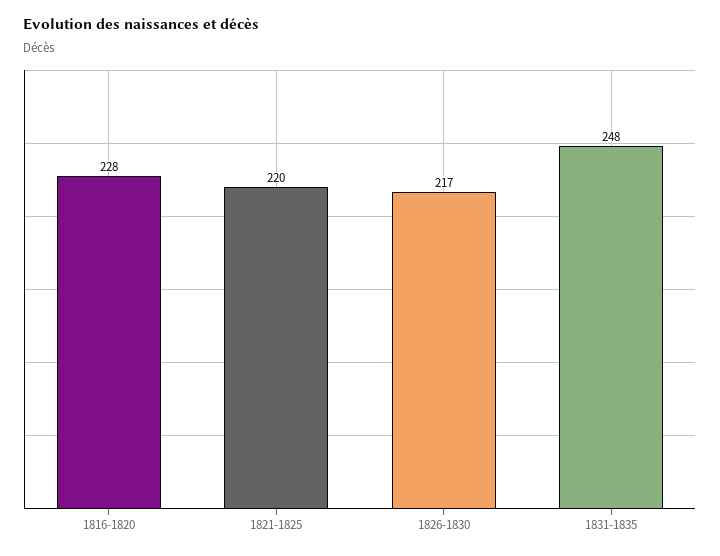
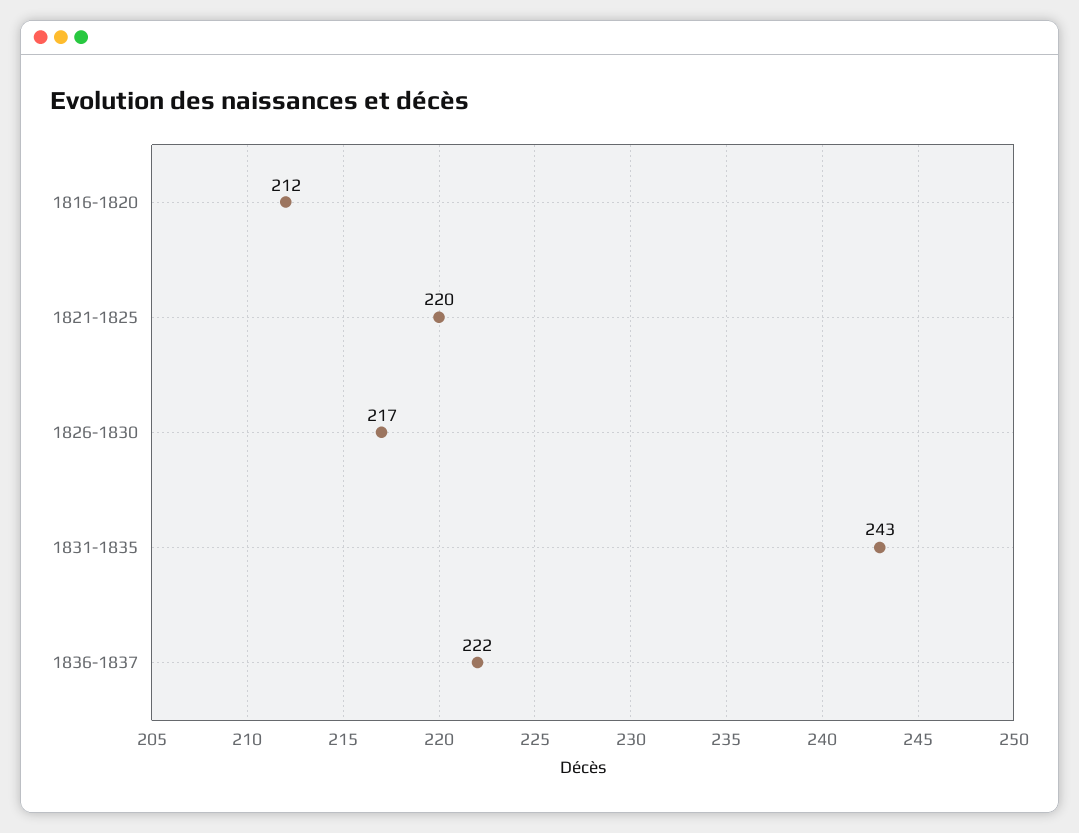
1816-1820: 228 -> 212
1831-1835: 248 -> 243
1836-1837: none -> 222

